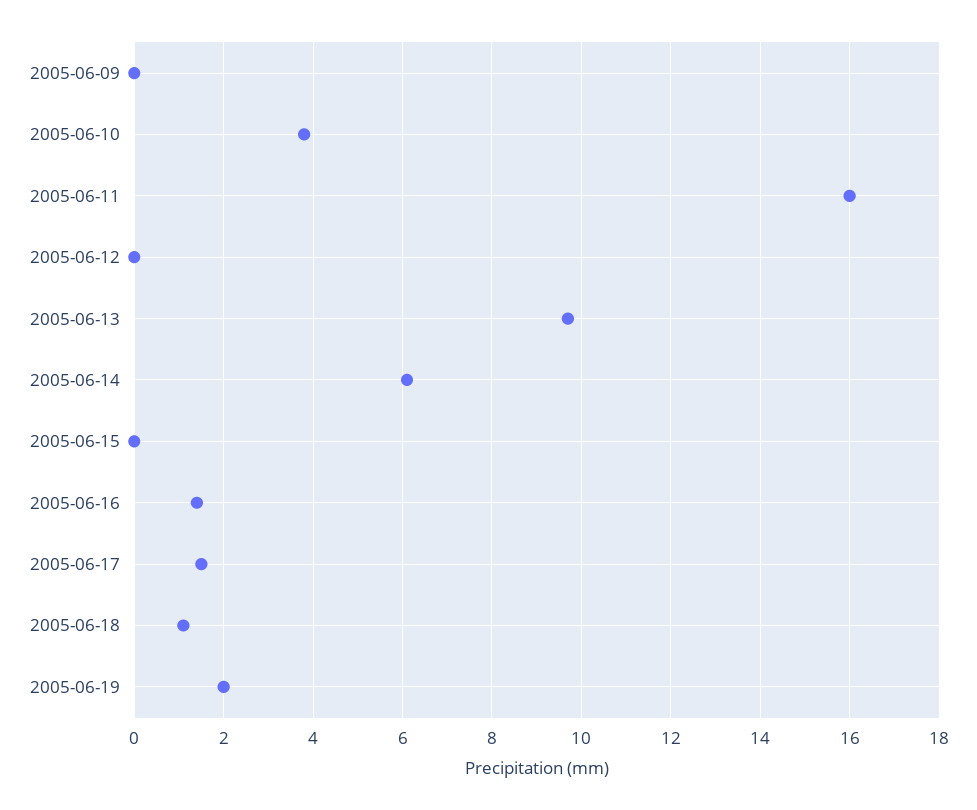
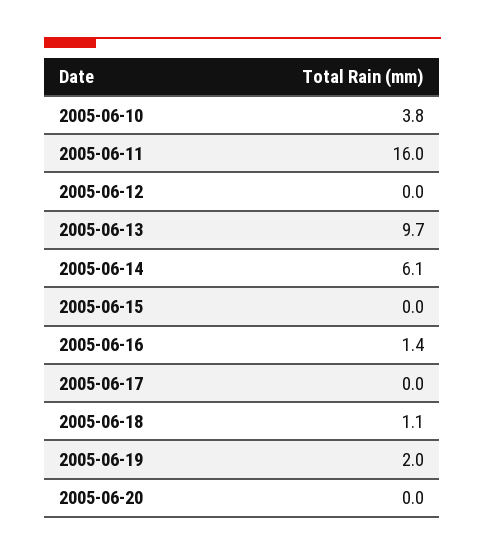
2005-06-09: 0 -> none
2005-06-17: 1.5 -> 0
2005-06-20: none -> 0

